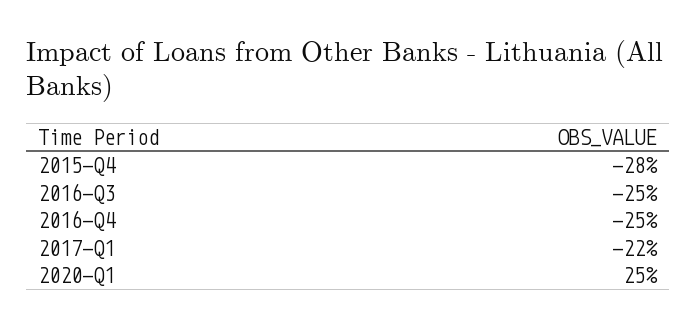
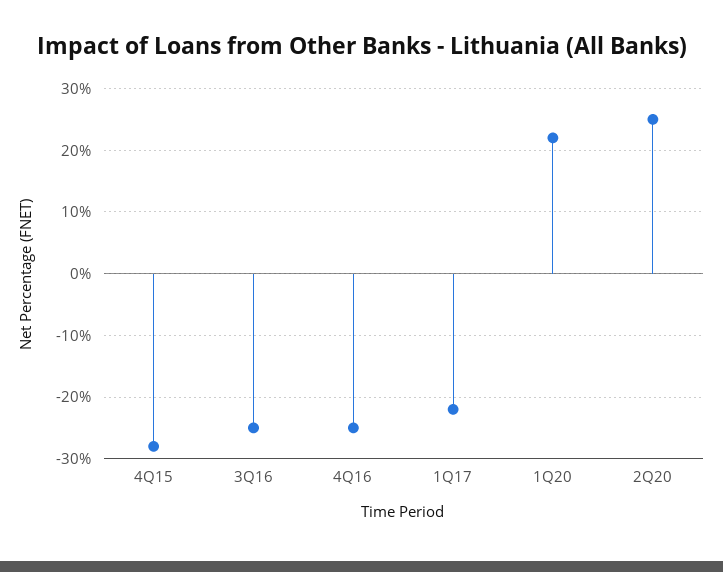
2020-Q1: 25 -> 22
2Q20: none -> 25

